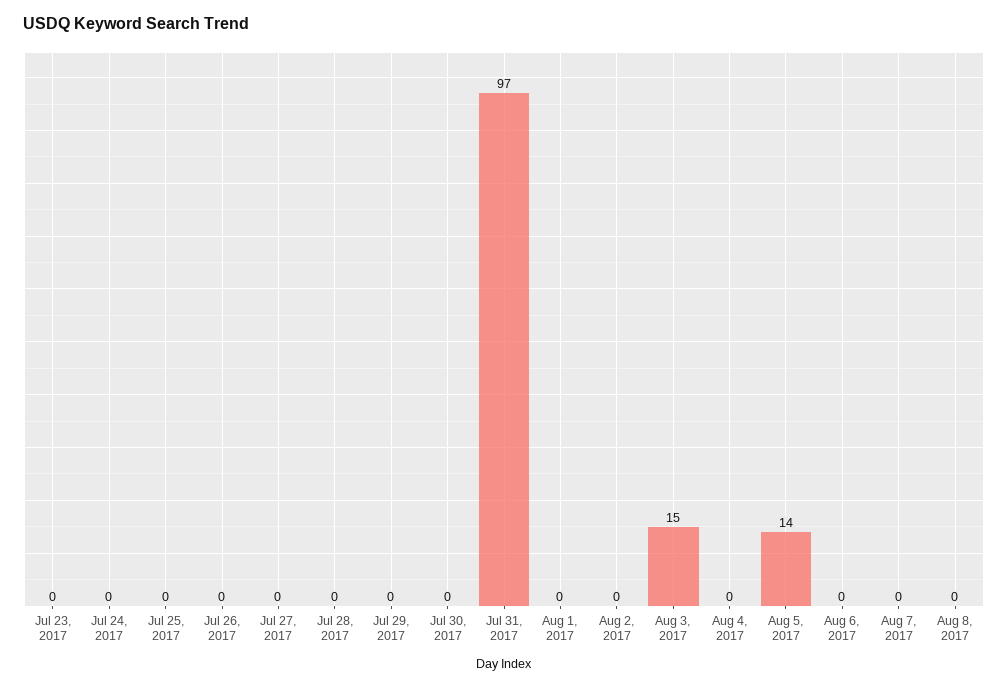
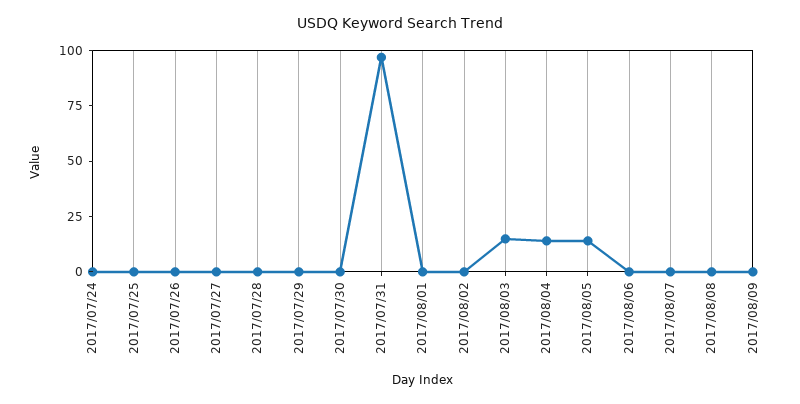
Jul 23, 2017: 0 -> none
Aug 4, 2017: 0 -> 15
2017/08/09: none -> 0

